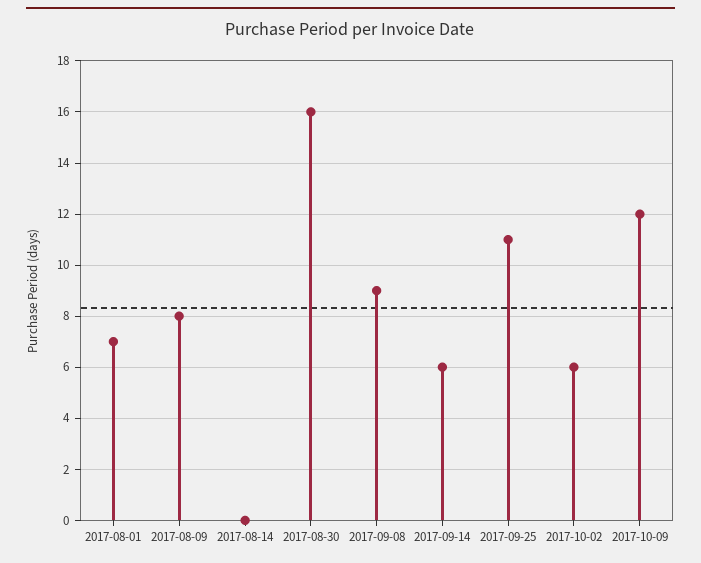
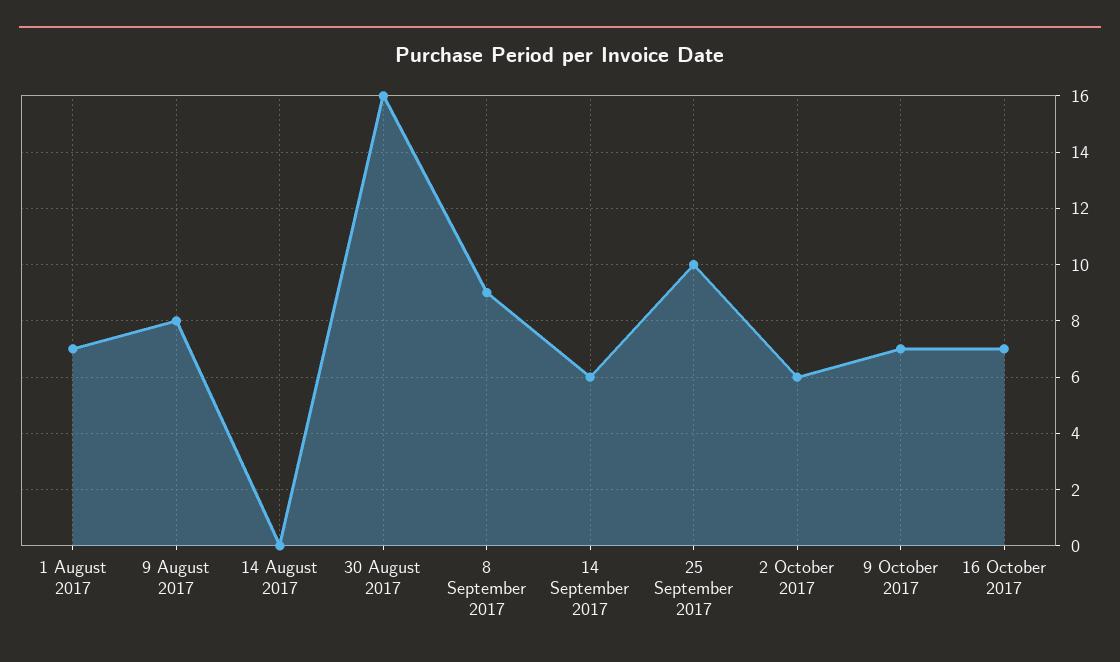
2017-09-25: 11 -> 10
2017-10-09: 12 -> 7
16 October 2017: none -> 7

